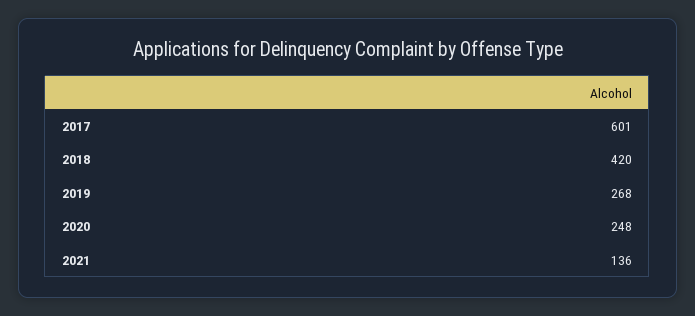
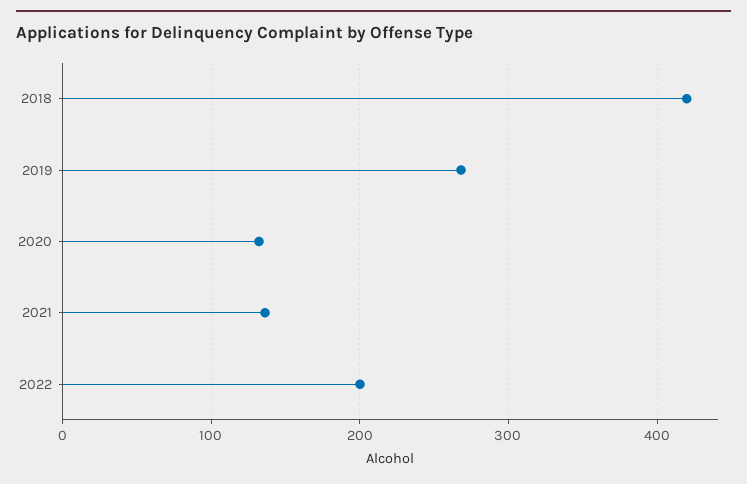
2017: 601 -> none
2020: 248 -> 130
2022: none -> 200

